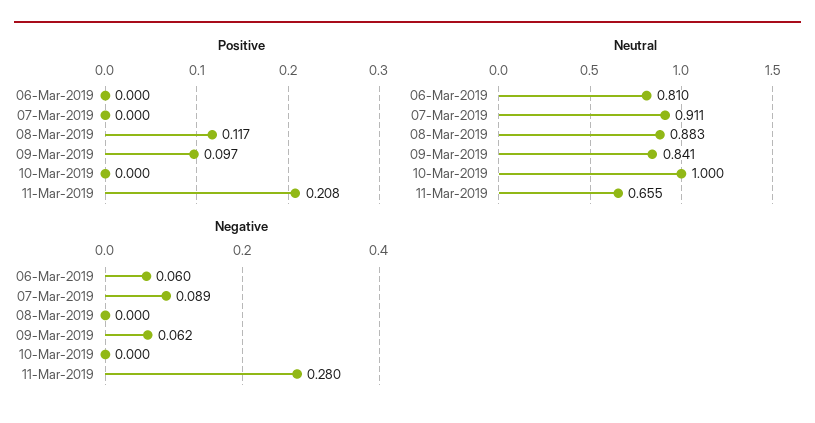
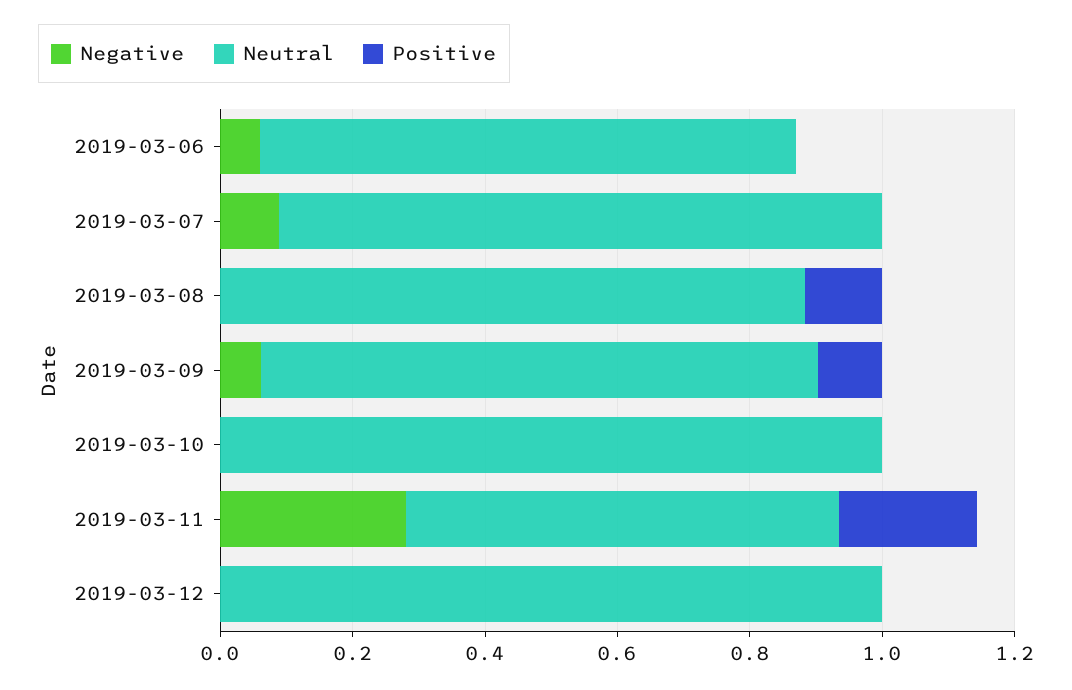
Negative, 2019-03-12: none -> 0
Neutral, 2019-03-12: none -> 1
Positive, 2019-03-12: none -> 0

